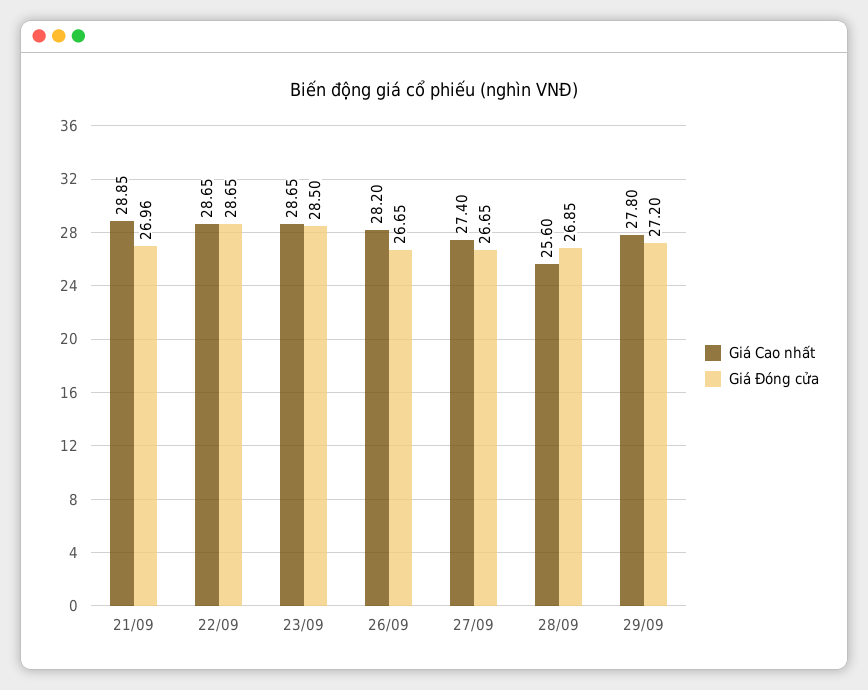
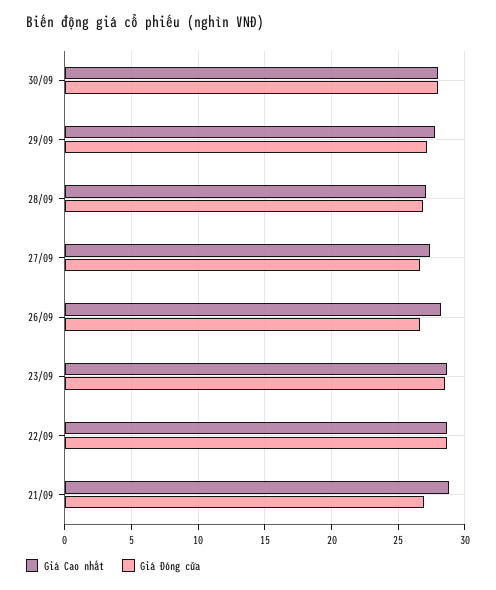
Giá Cao nhất, 28/09: 25.6 -> 27
Giá Cao nhất, 30/09: none -> 28
Giá Đóng cửa, 30/09: none -> 28

